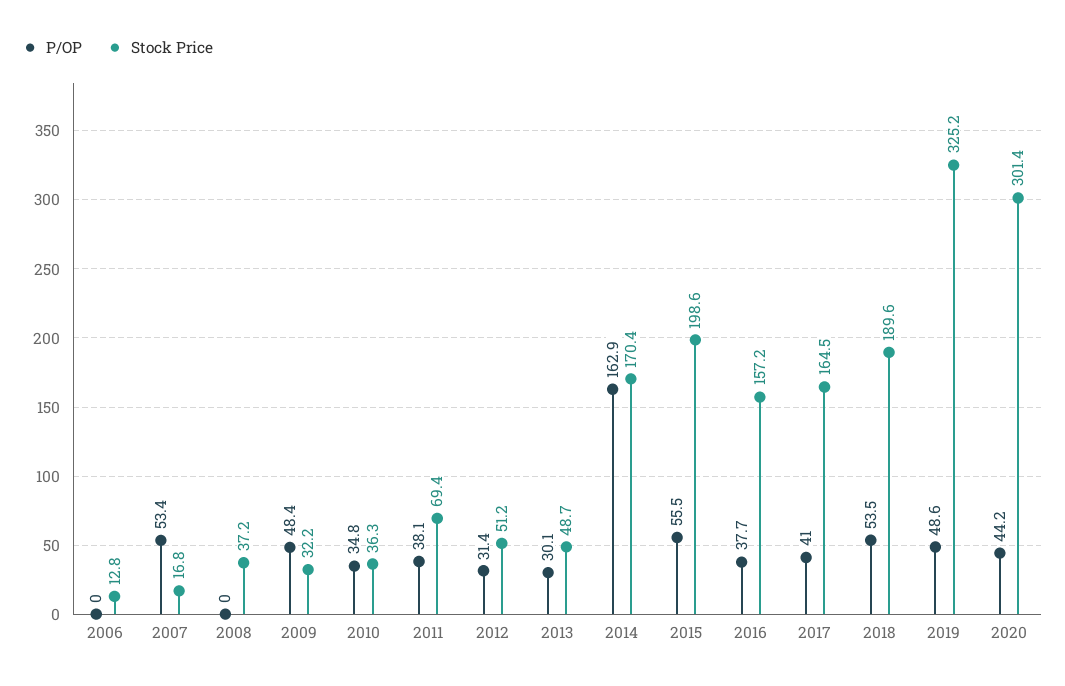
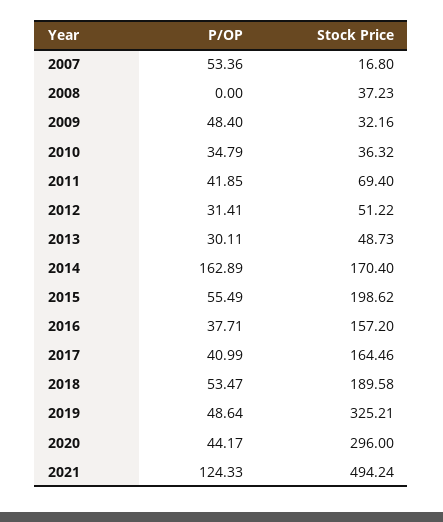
P/OP, 2006: 0 -> none
Stock Price, 2006: 12.8 -> none
P/OP, 2011: 38.1 -> 41.85
Stock Price, 2020: 301.4 -> 296
P/OP, 2021: none -> 124.33
Stock Price, 2021: none -> 494.24

